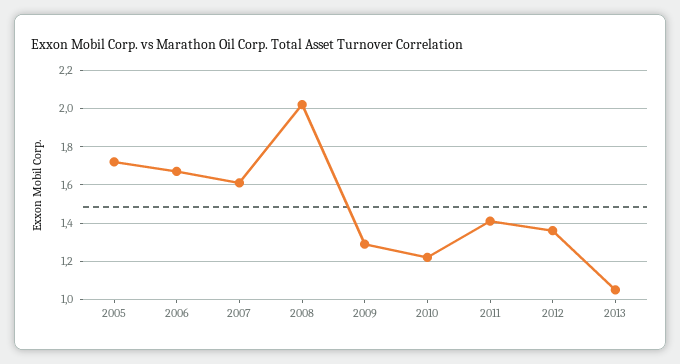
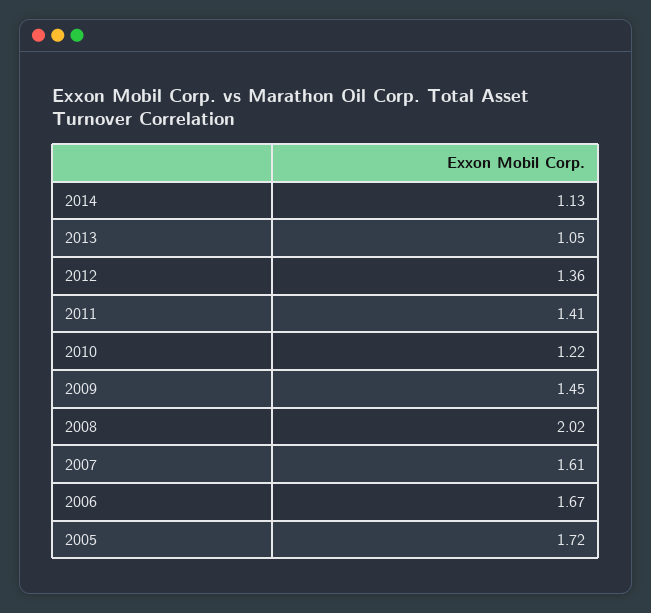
2009: 1.3 -> 1.45
2014: none -> 1.13

